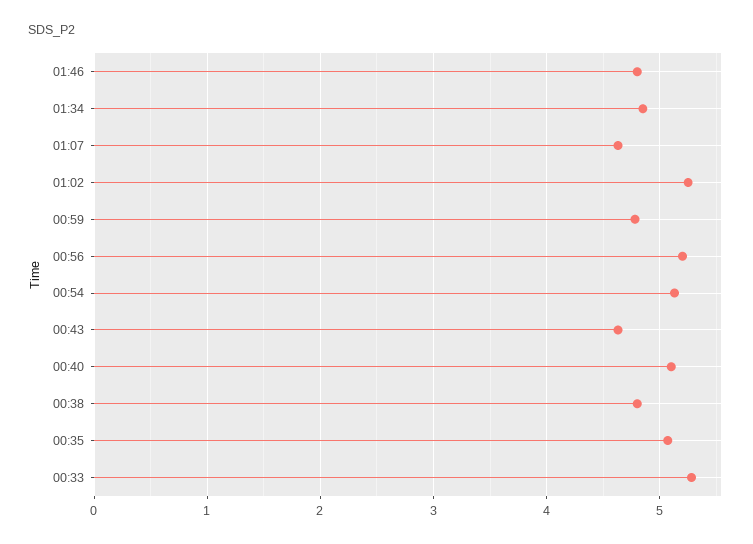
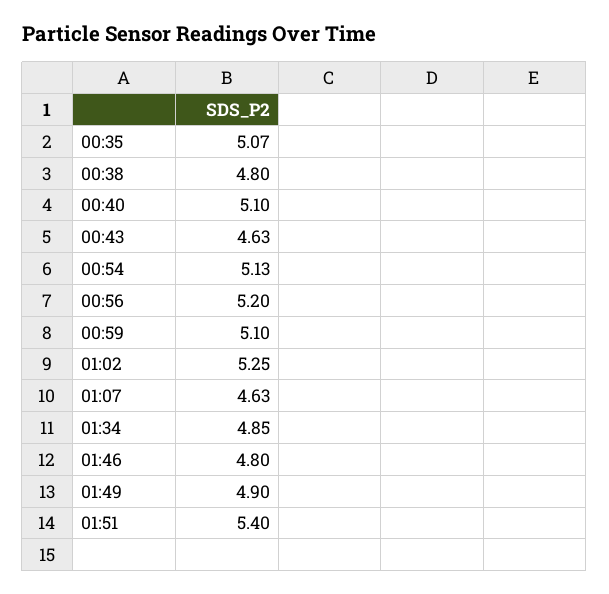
00:59: 4.8 -> 5.1
00:33: 5.3 -> none
01:49: none -> 4.9
01:51: none -> 5.4

